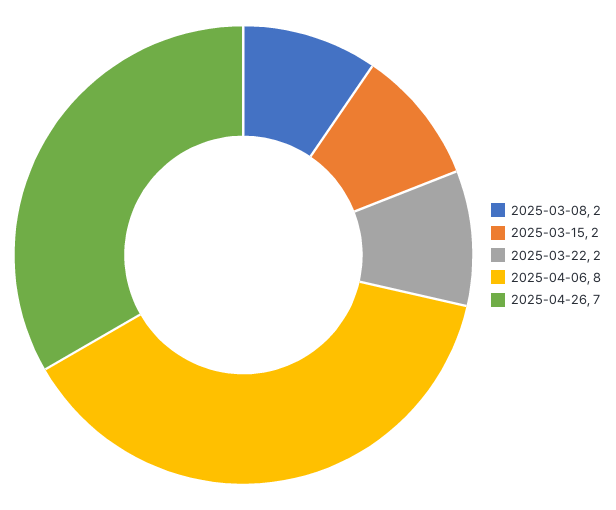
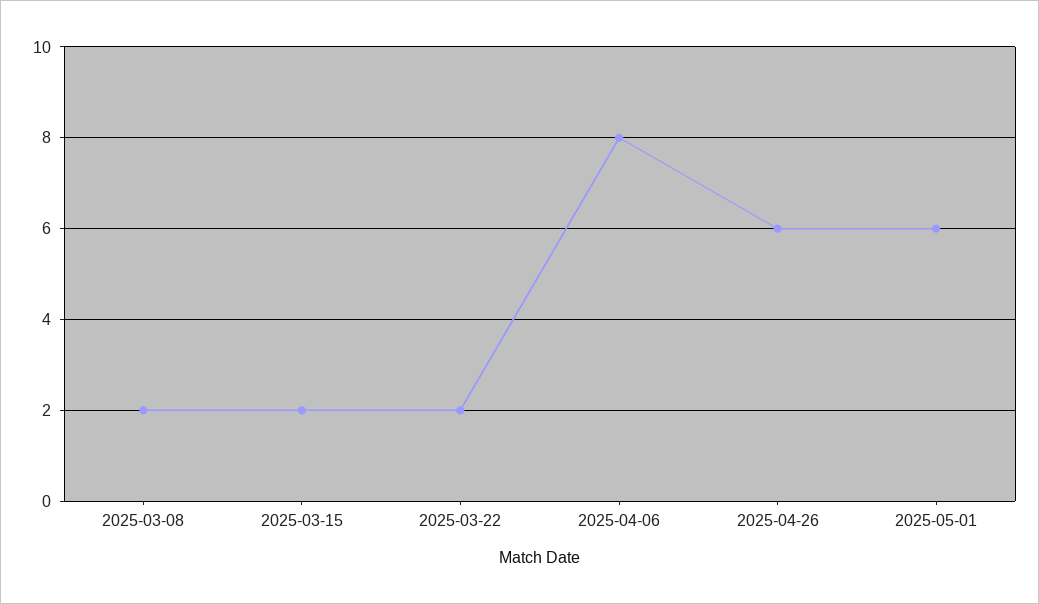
2025-04-26: 7 -> 6
2025-05-01: none -> 6

